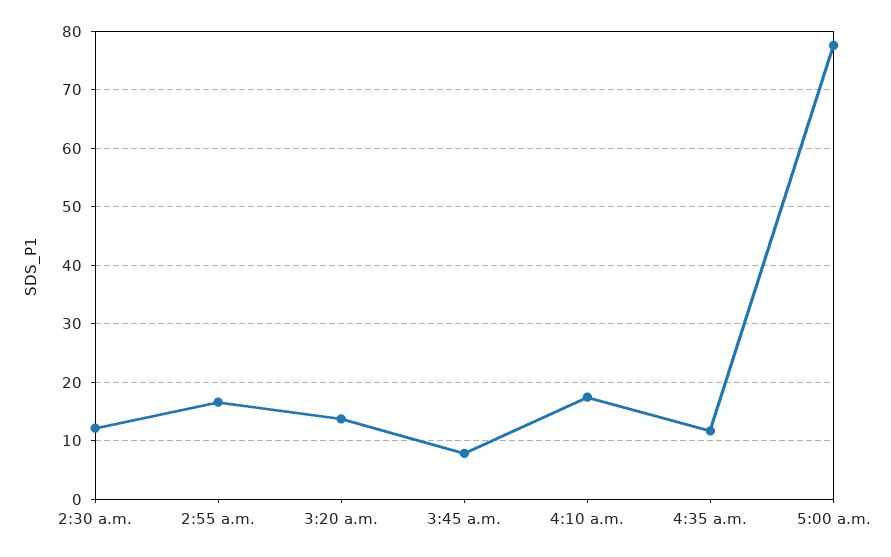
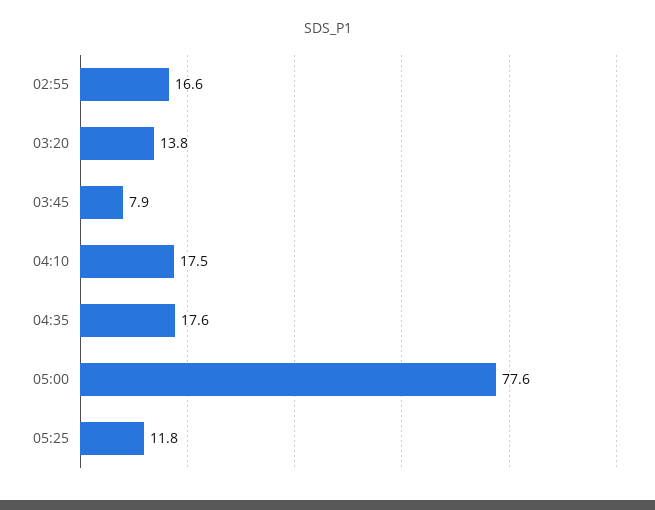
2:30 a.m.: 12 -> none
4:35 a.m.: 12 -> 17.6
05:25: none -> 11.8

